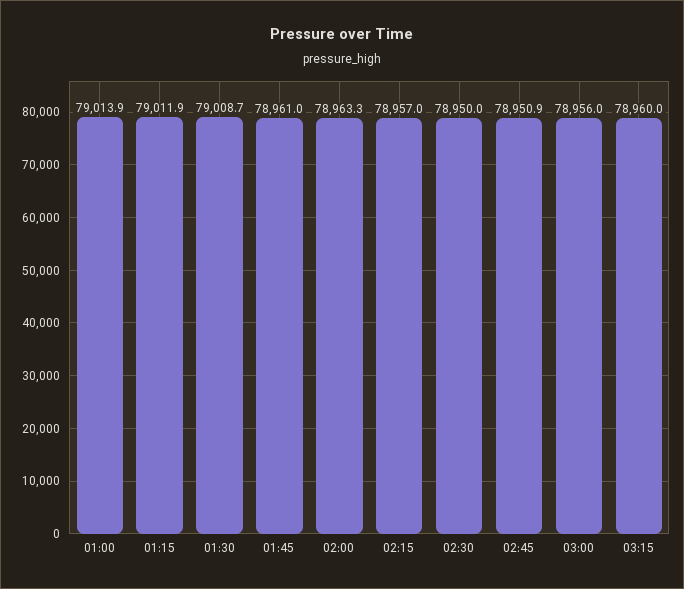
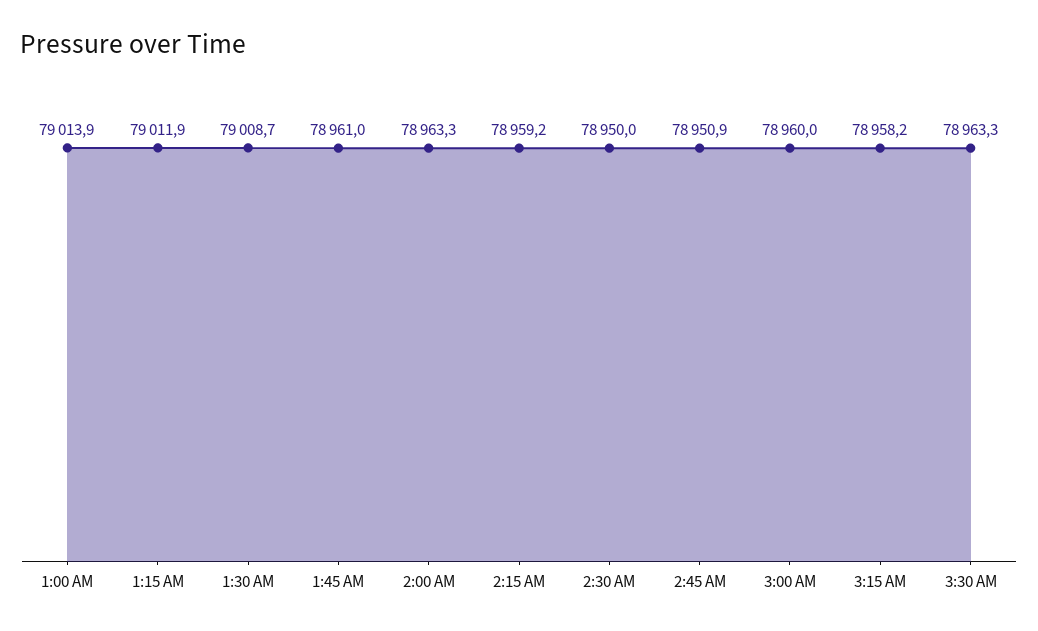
02:15: 78957 -> 78959.2
03:00: 78956 -> 78960
03:15: 78960 -> 78958.2
3:30 AM: none -> 78963.3

